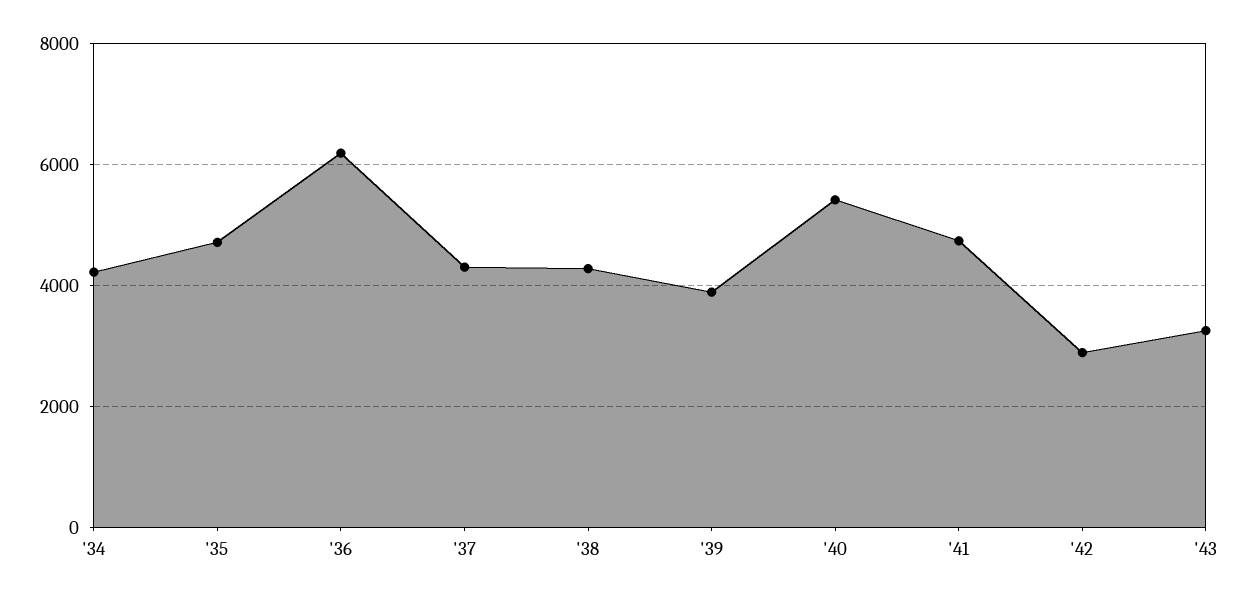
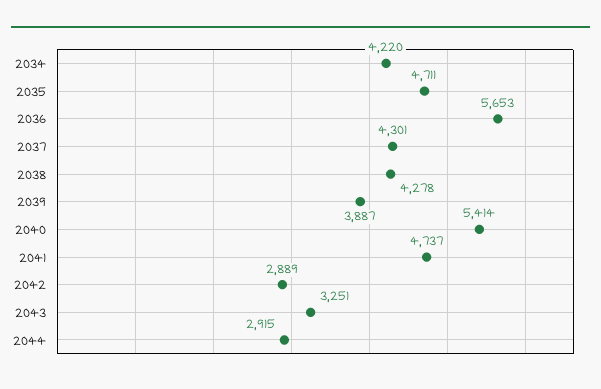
'36: 6200 -> 5653
2044: none -> 2915

